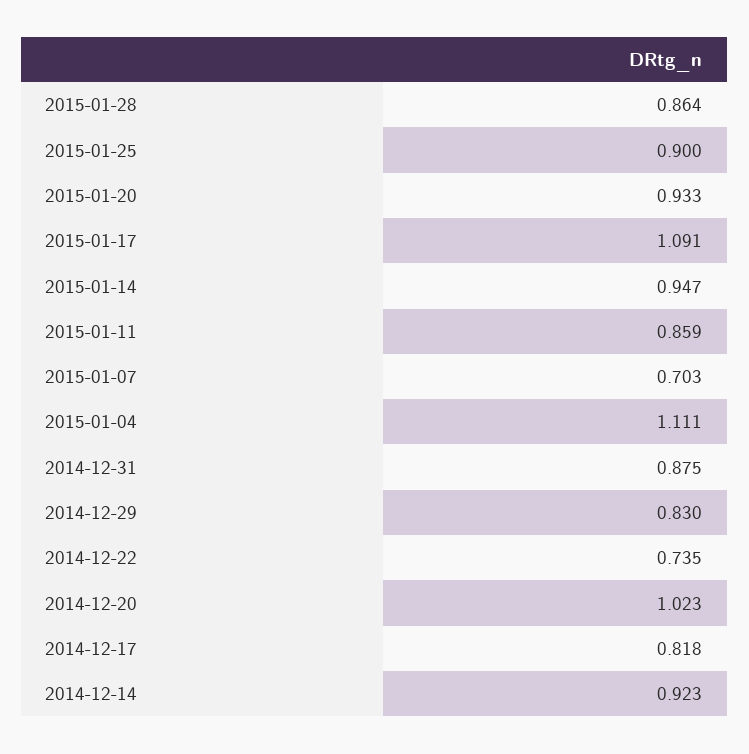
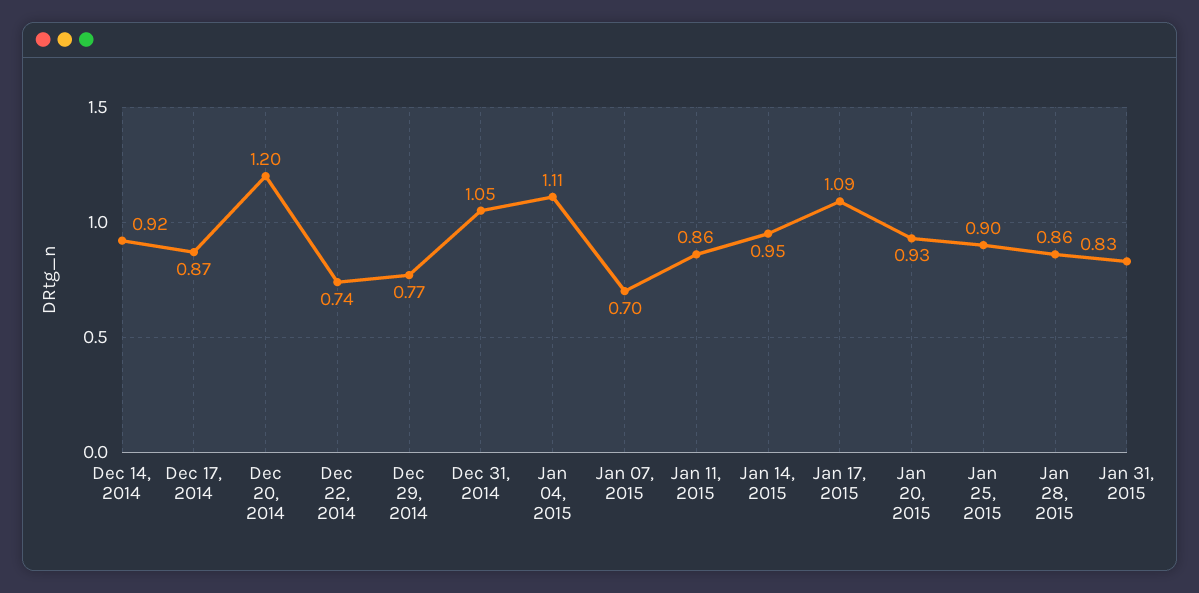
2014-12-31: 0.875 -> 1.05
2014-12-29: 0.83 -> 0.77
2014-12-20: 1.023 -> 1.2
2014-12-17: 0.818 -> 0.87
Jan 31, 2015: none -> 0.83

